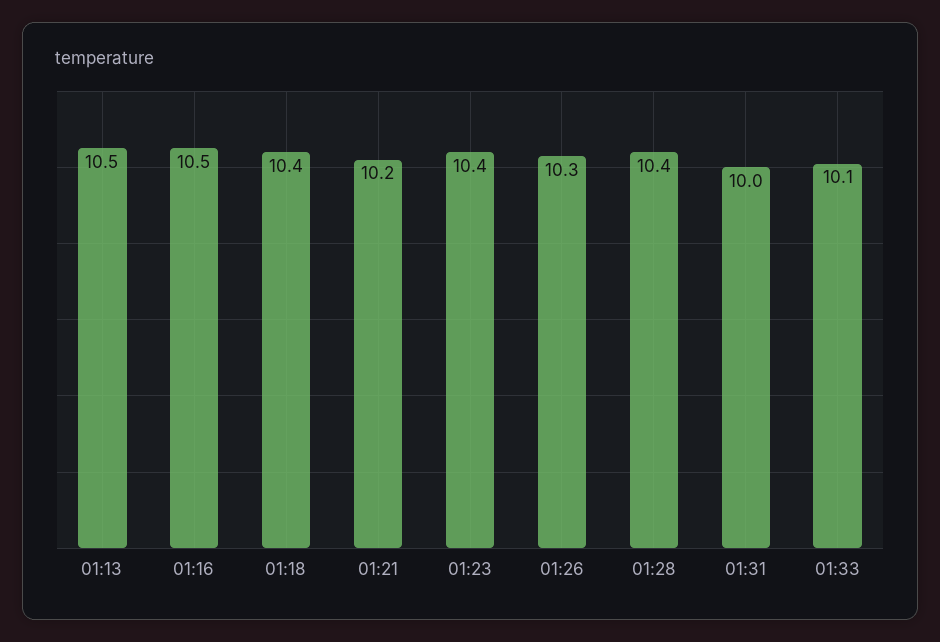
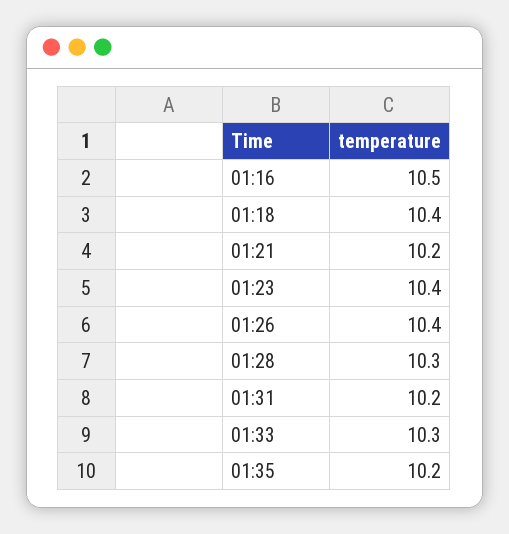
01:13: 10.5 -> none
01:26: 10.3 -> 10.4
01:28: 10.4 -> 10.3
01:31: 10 -> 10.2
01:33: 10.1 -> 10.3
01:35: none -> 10.2

